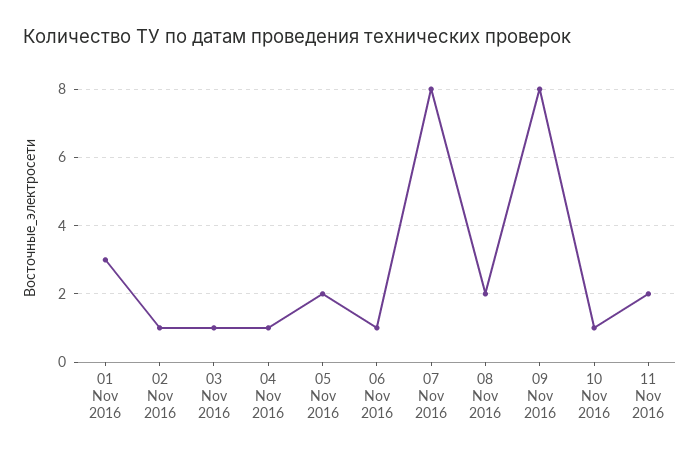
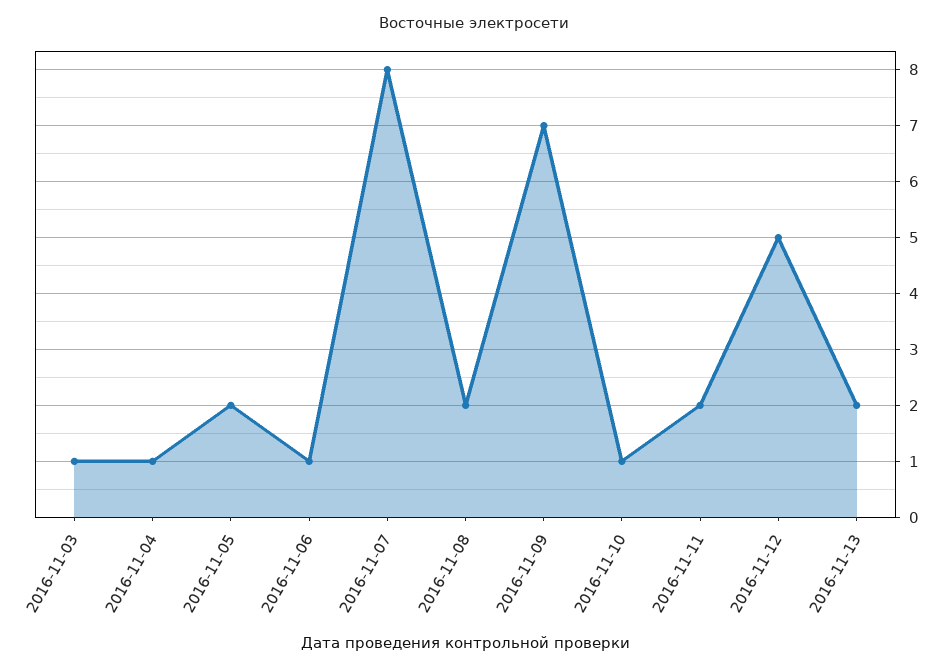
01 Nov 2016: 3 -> none
02 Nov 2016: 1 -> none
09 Nov 2016: 8 -> 7
2016-11-12: none -> 5
2016-11-13: none -> 2

